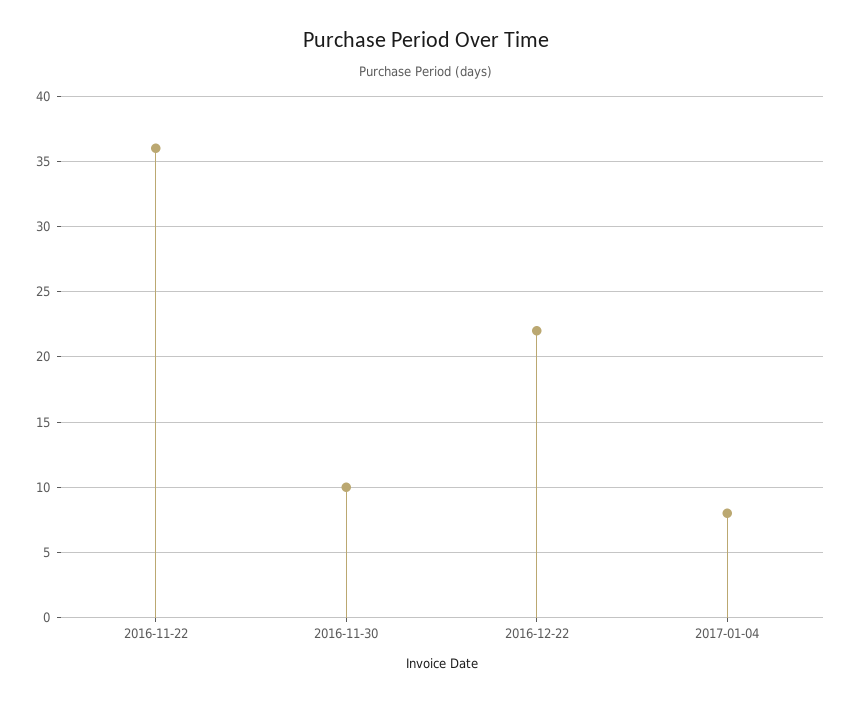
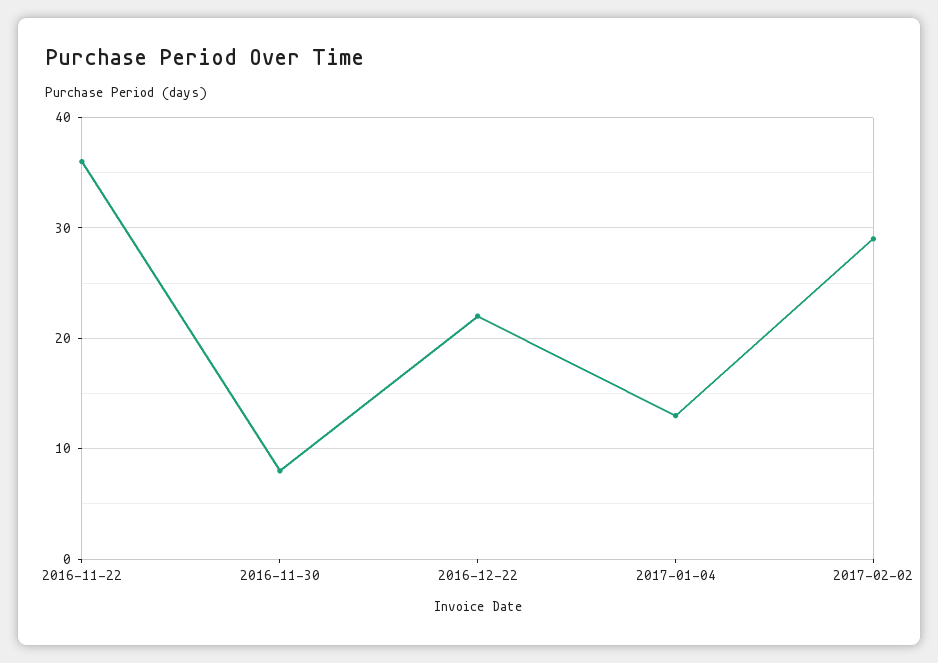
2016-11-30: 10 -> 8
2017-01-04: 8 -> 13
2017-02-02: none -> 29

